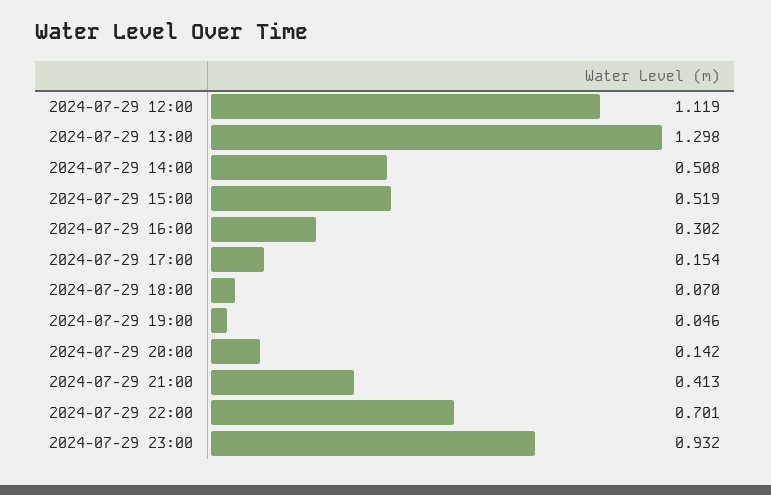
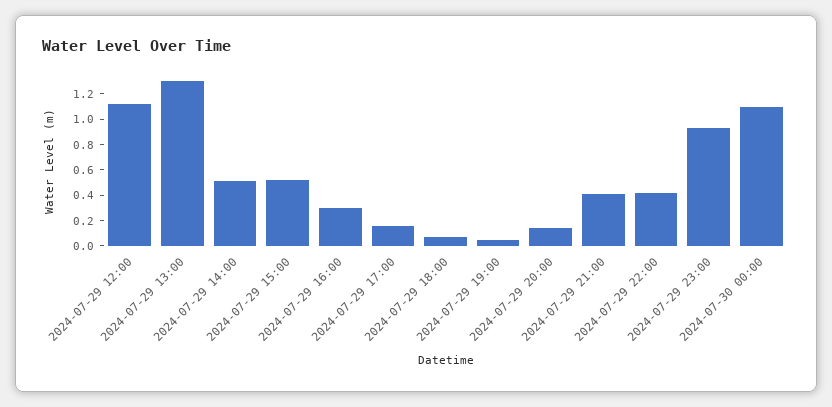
2024-07-29 22:00: 0.701 -> 0.4
2024-07-30 00:00: none -> 1.1

